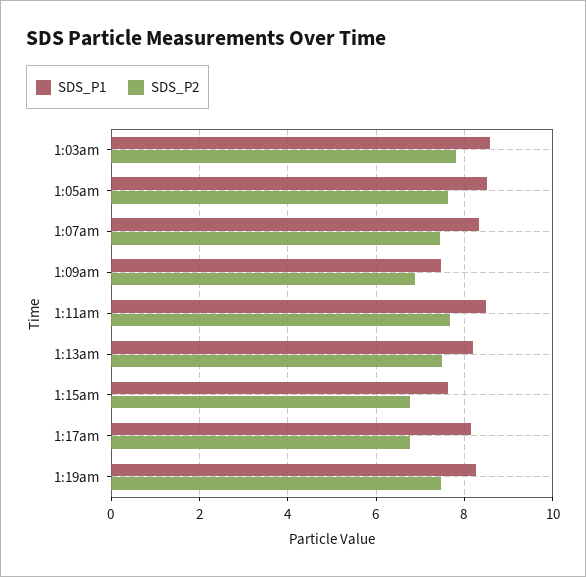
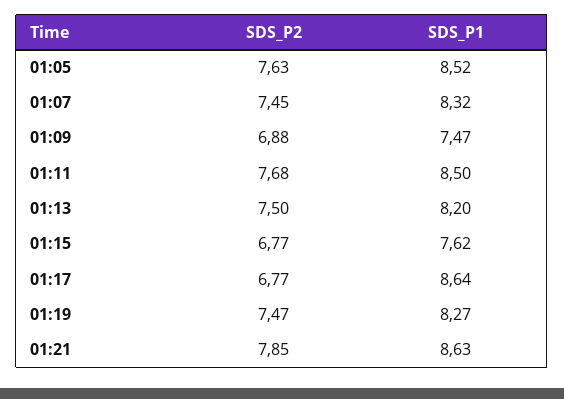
SDS_P1, 1:03am: 8.6 -> none
SDS_P2, 1:03am: 7.8 -> none
SDS_P1, 1:17am: 8.2 -> 8.64
SDS_P2, 01:21: none -> 7.85
SDS_P1, 01:21: none -> 8.63

